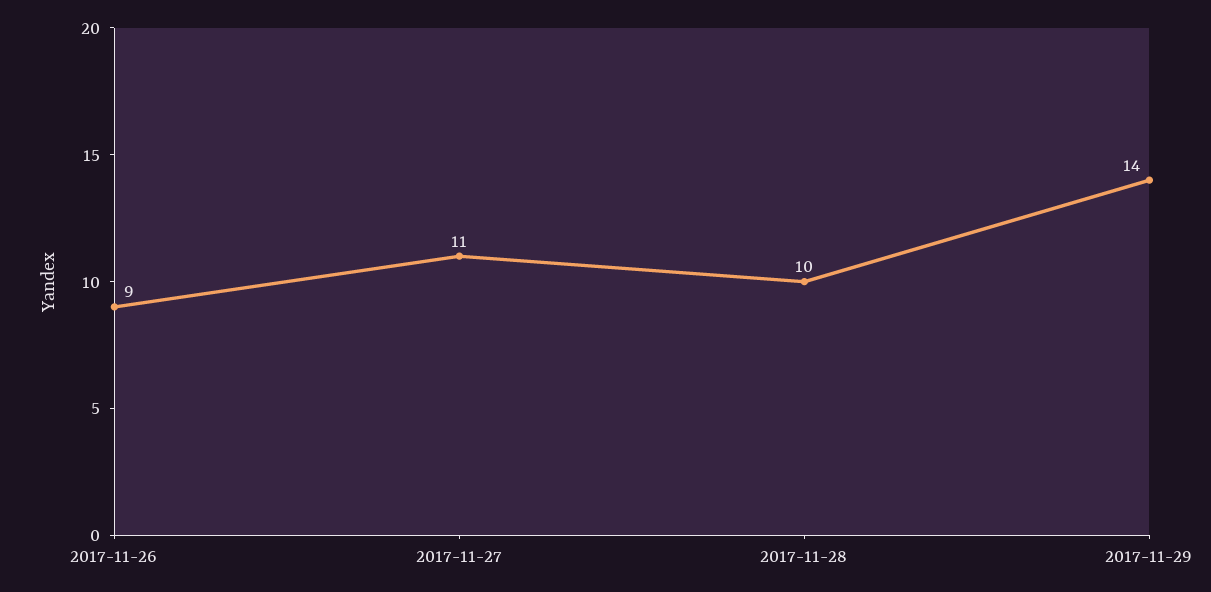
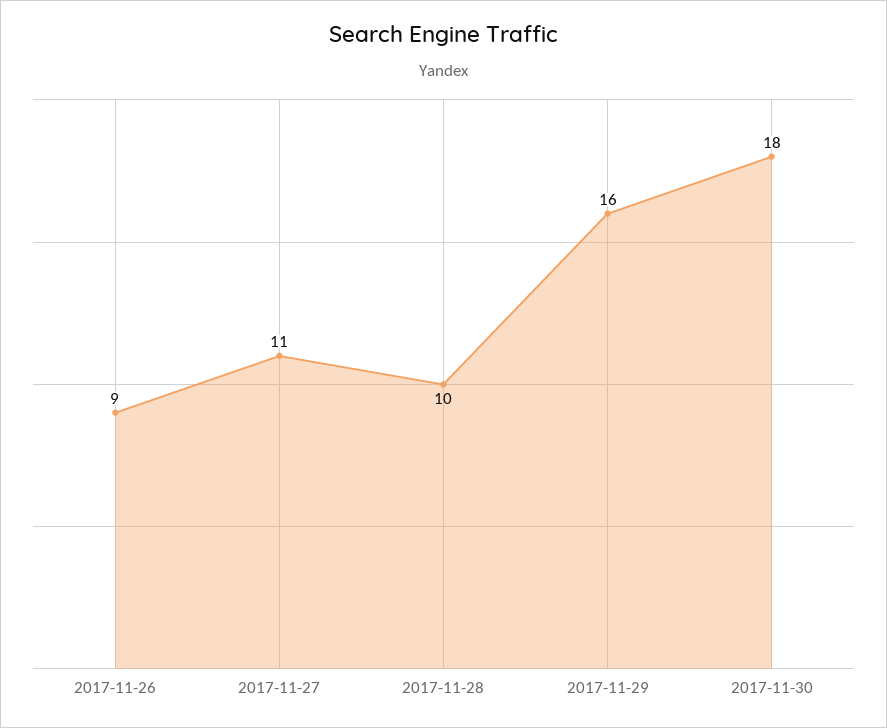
2017-11-29: 14 -> 16
2017-11-30: none -> 18

